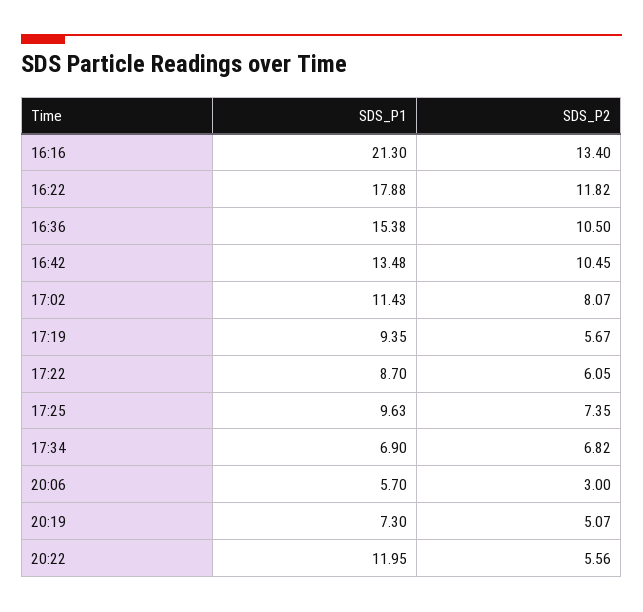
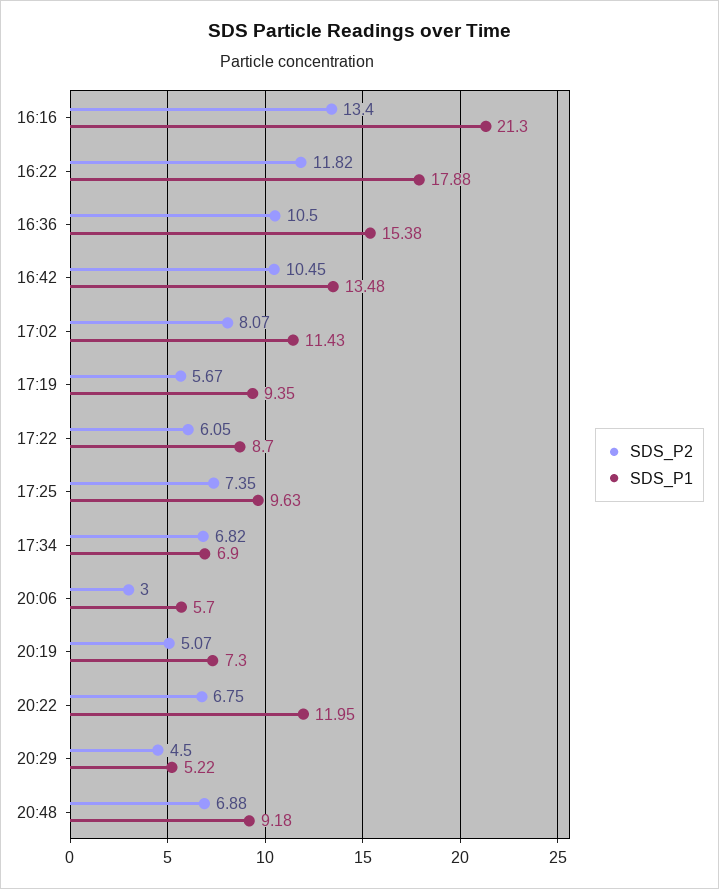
SDS_P2, 20:22: 5.56 -> 6.75
SDS_P2, 20:29: none -> 4.5
SDS_P1, 20:29: none -> 5.22
SDS_P2, 20:48: none -> 6.88
SDS_P1, 20:48: none -> 9.18

